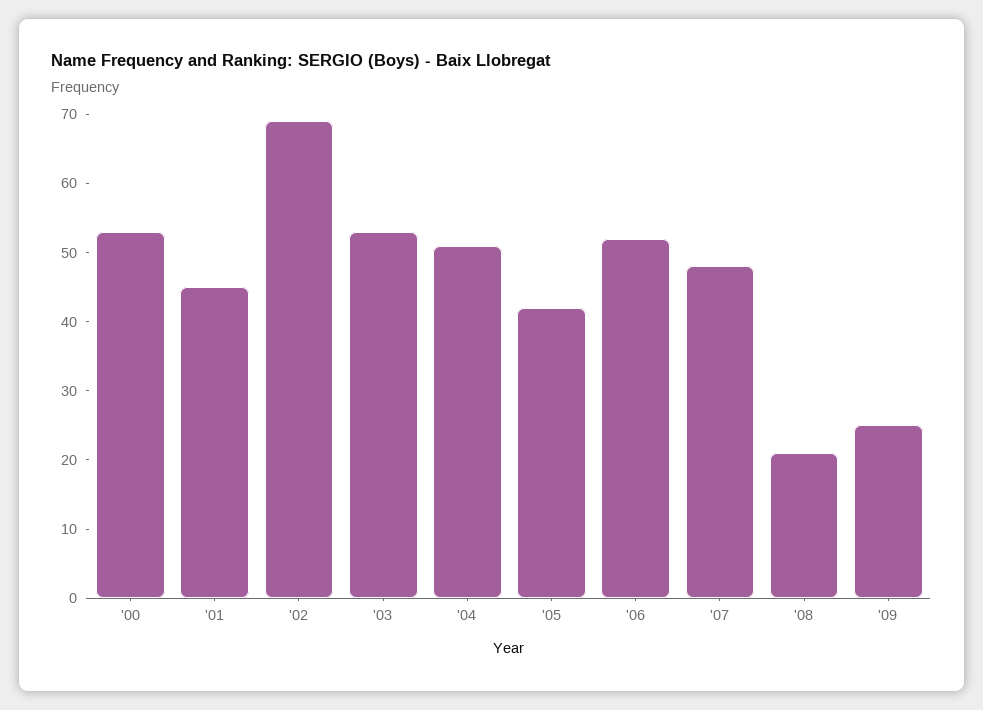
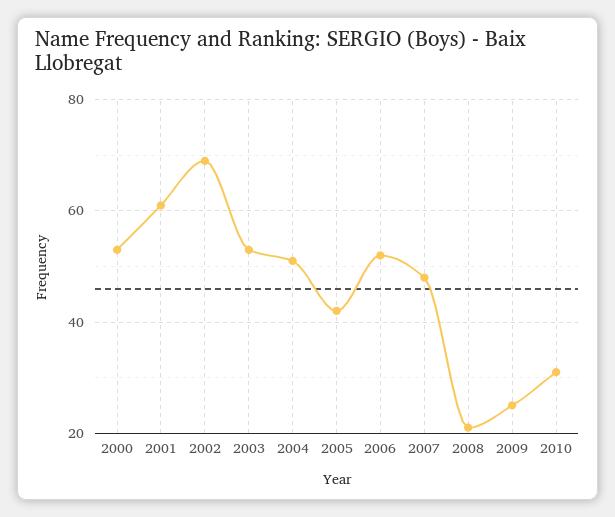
'01: 45 -> 60
2010: none -> 30

